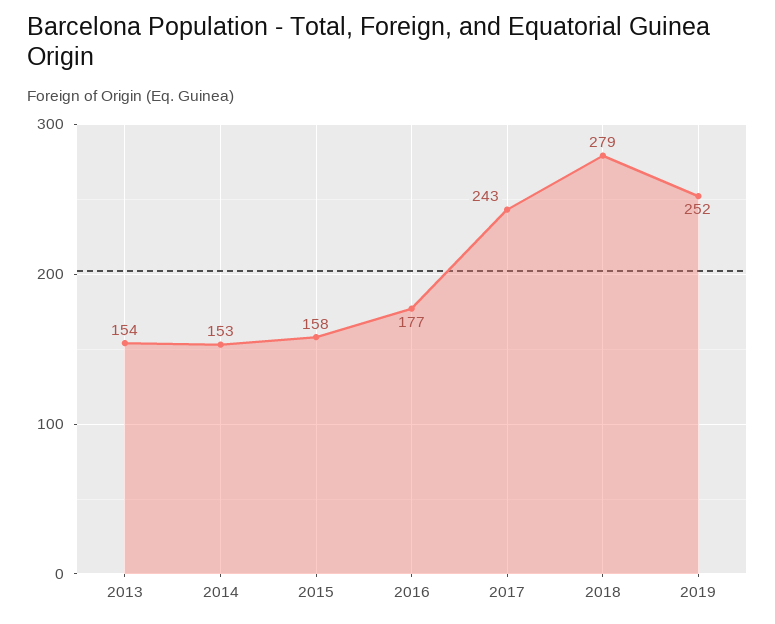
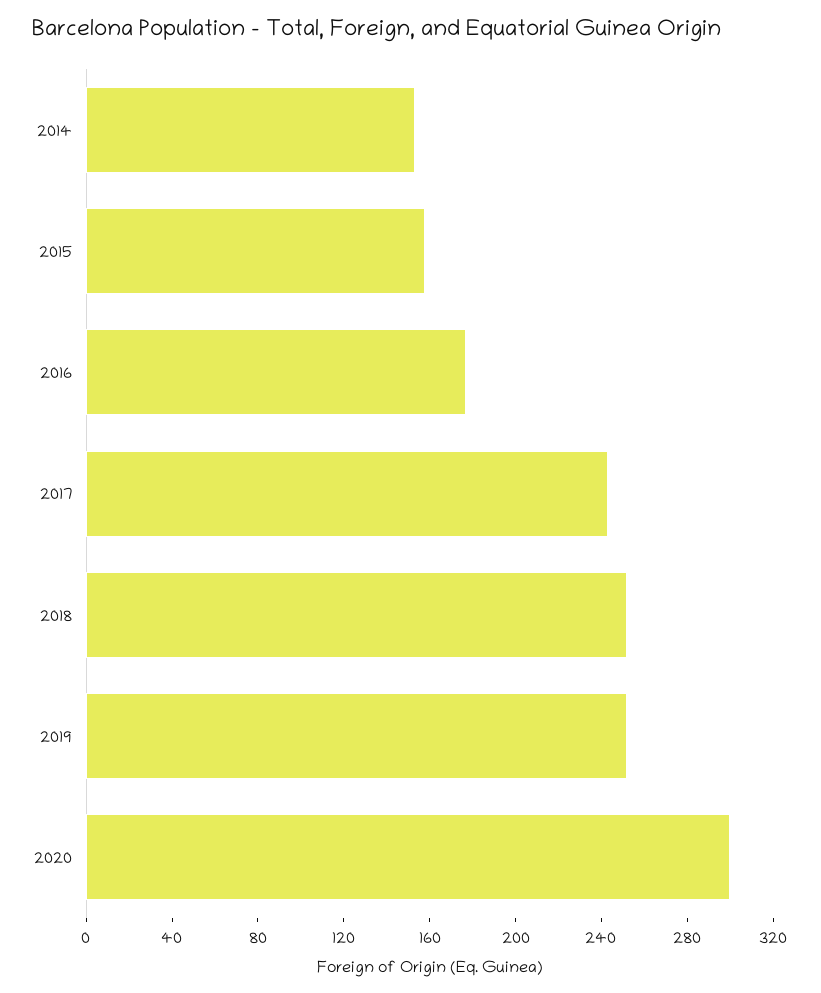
2013: 154 -> none
2018: 279 -> 250
2020: none -> 300

